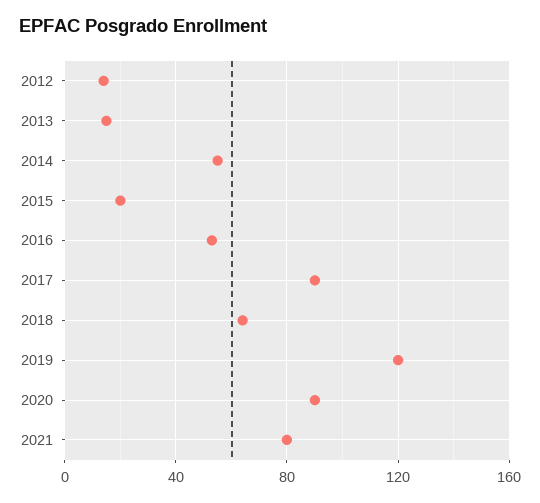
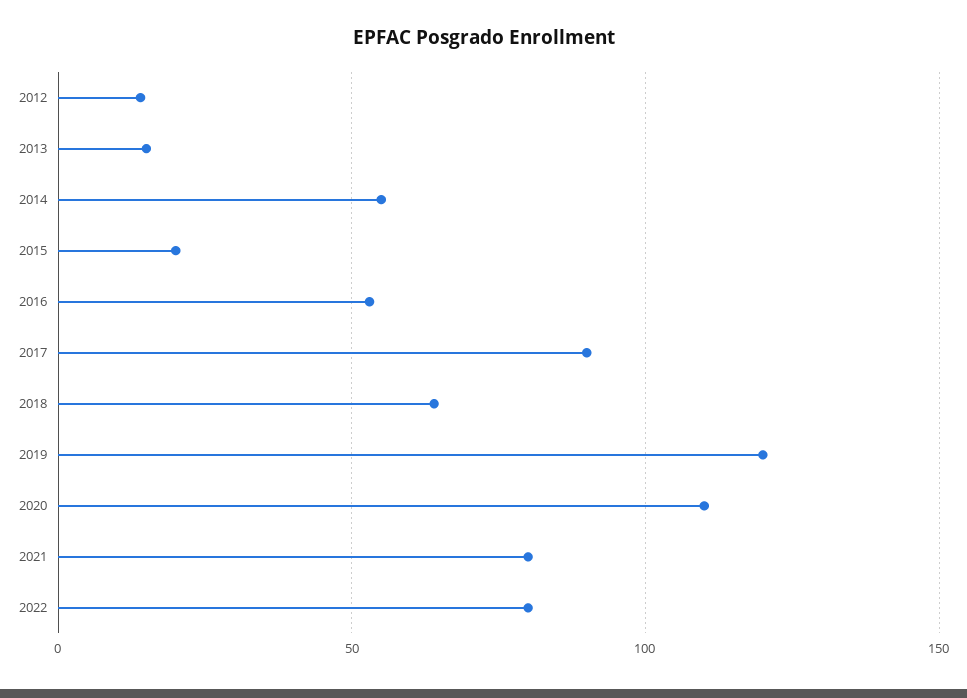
2020: 90 -> 110
2022: none -> 80

